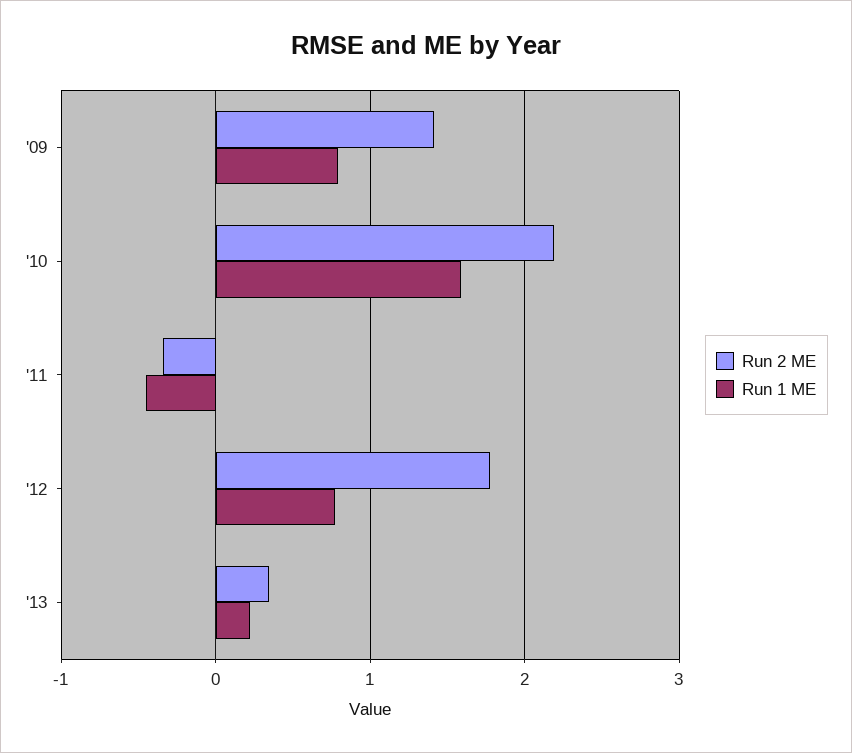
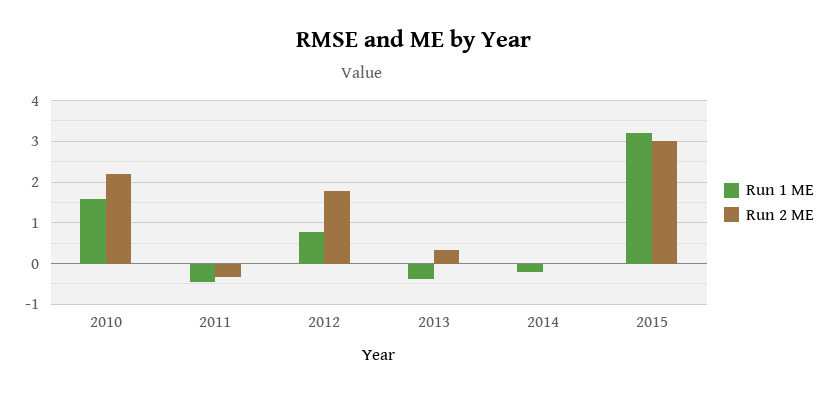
Run 2 ME, '09: 1.4 -> none
Run 1 ME, '09: 0.8 -> none
Run 1 ME, '13: 0.2 -> -0.4
Run 1 ME, 2014: none -> -0.2
Run 2 ME, 2014: none -> 0
Run 1 ME, 2015: none -> 3.2
Run 2 ME, 2015: none -> 3

